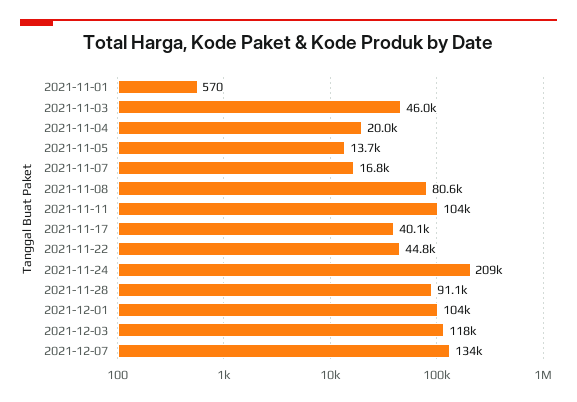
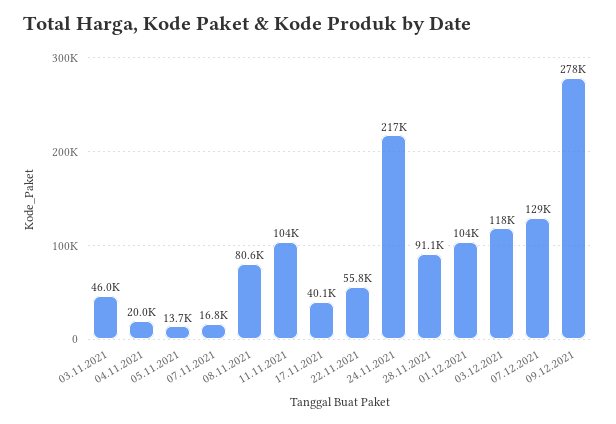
2021-11-01: 570 -> none
2021-11-22: 44800 -> 55800
2021-11-24: 209000 -> 217000
2021-12-07: 134000 -> 129000
09.12.2021: none -> 278000

